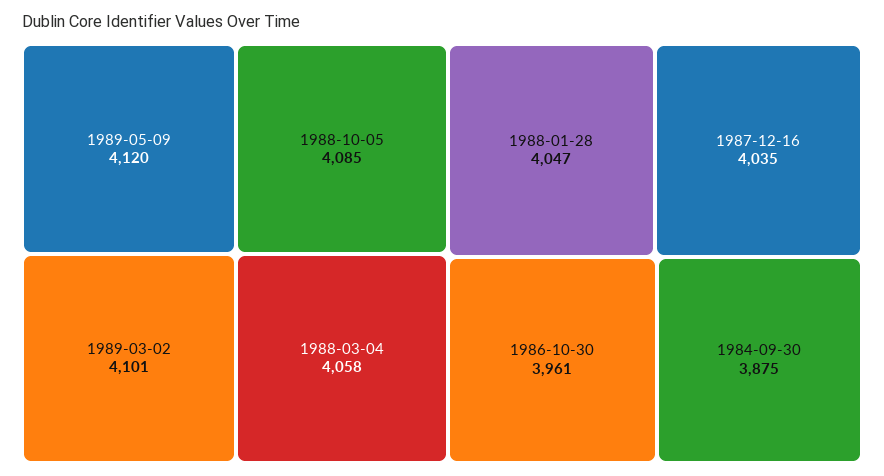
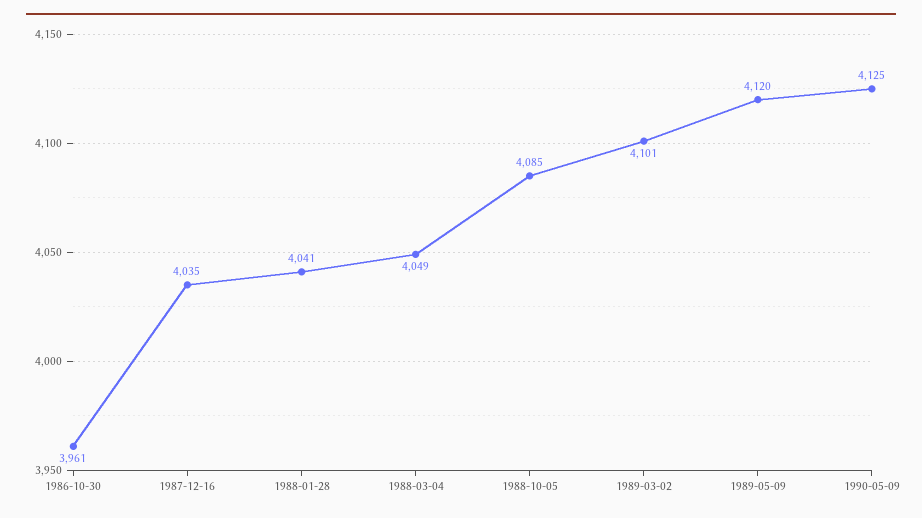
1988-03-04: 4058 -> 4049
1988-01-28: 4047 -> 4041
1984-09-30: 3875 -> none
1990-05-09: none -> 4125

